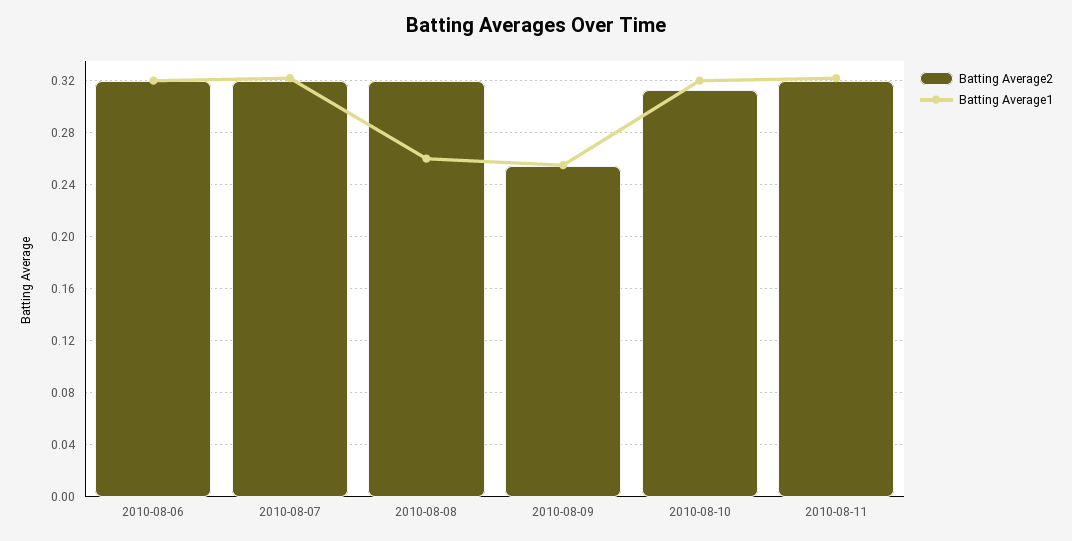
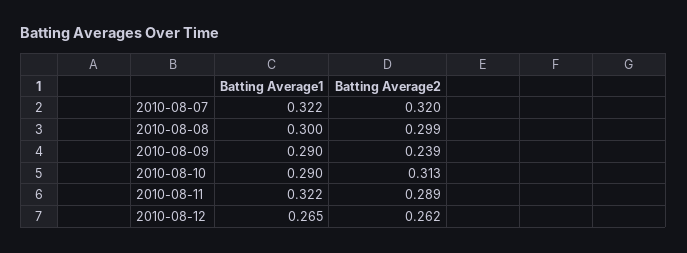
Batting Average2, 2010-08-06: 0.32 -> none
Batting Average1, 2010-08-06: 0.32 -> none
Batting Average2, 2010-08-08: 0.32 -> 0.299
Batting Average1, 2010-08-08: 0.26 -> 0.3
Batting Average2, 2010-08-09: 0.255 -> 0.239
Batting Average1, 2010-08-09: 0.255 -> 0.29
Batting Average1, 2010-08-10: 0.32 -> 0.29
Batting Average2, 2010-08-11: 0.32 -> 0.289
Batting Average1, 2010-08-12: none -> 0.265
Batting Average2, 2010-08-12: none -> 0.262

